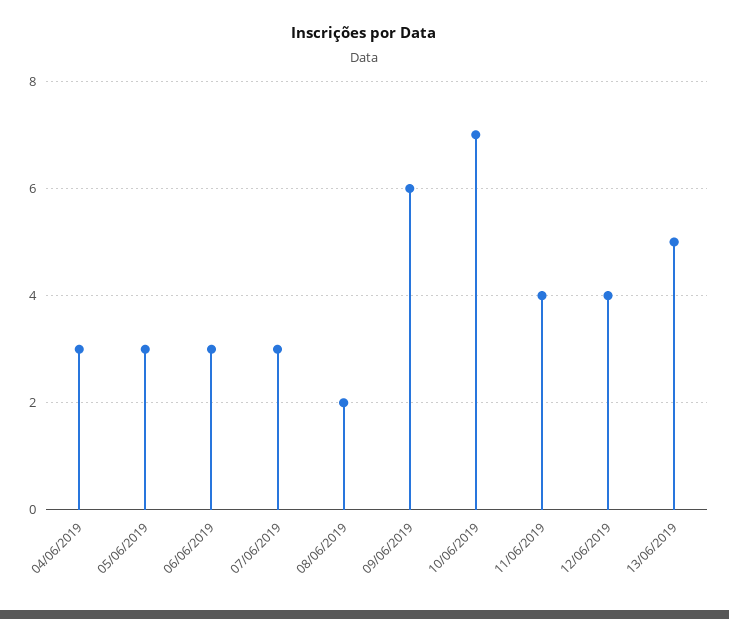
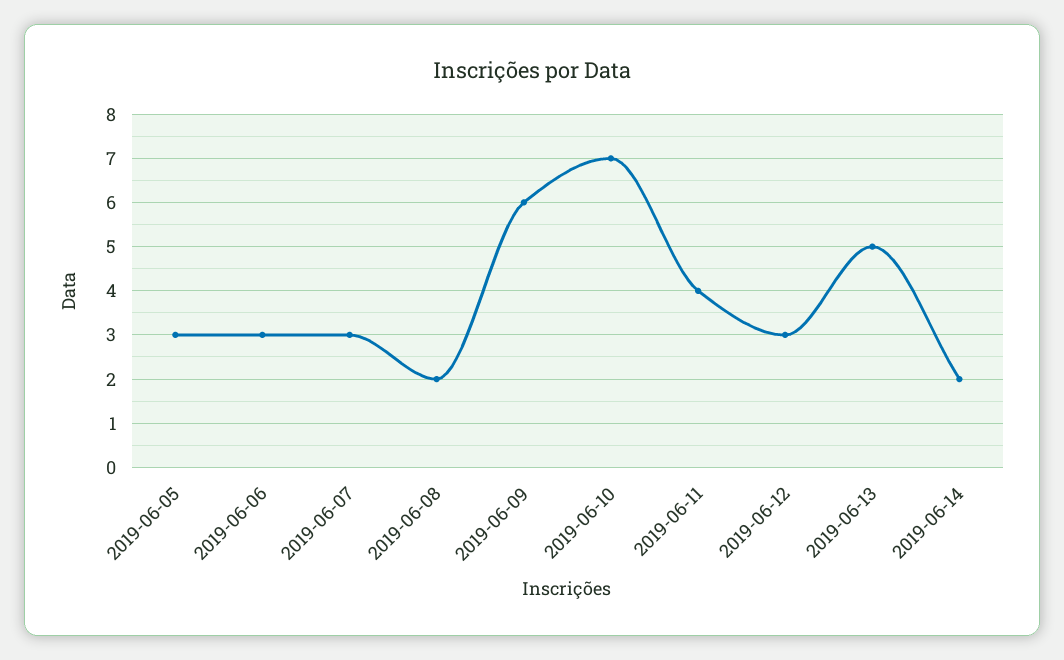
04/06/2019: 3 -> none
12/06/2019: 4 -> 3
2019-06-14: none -> 2

